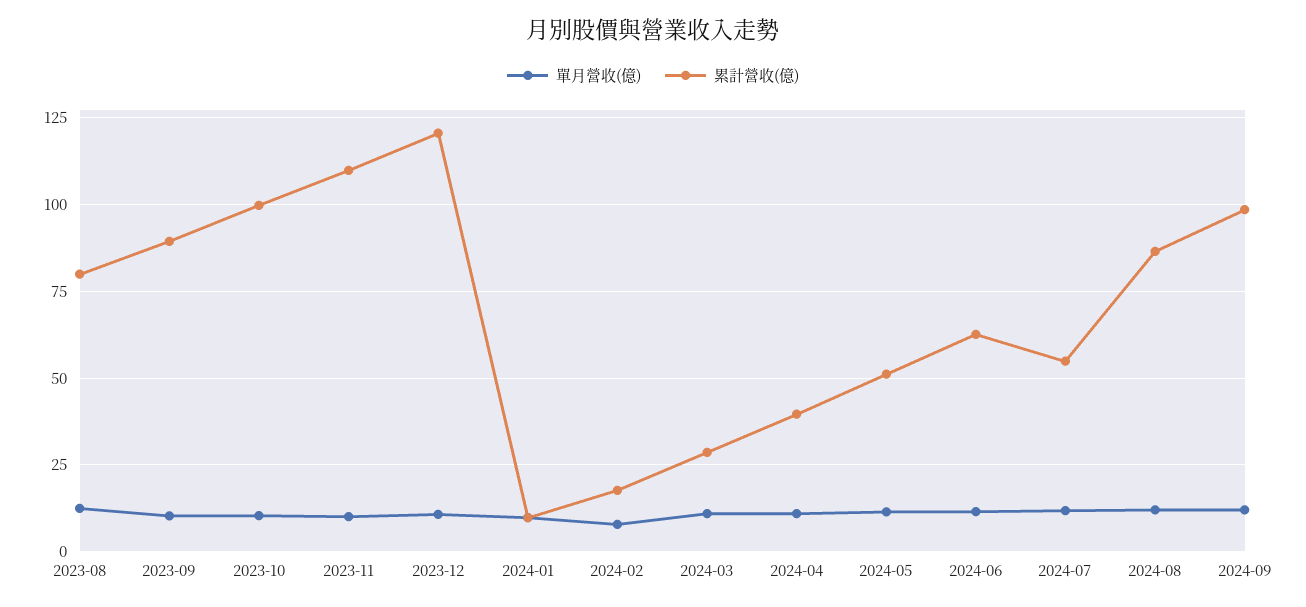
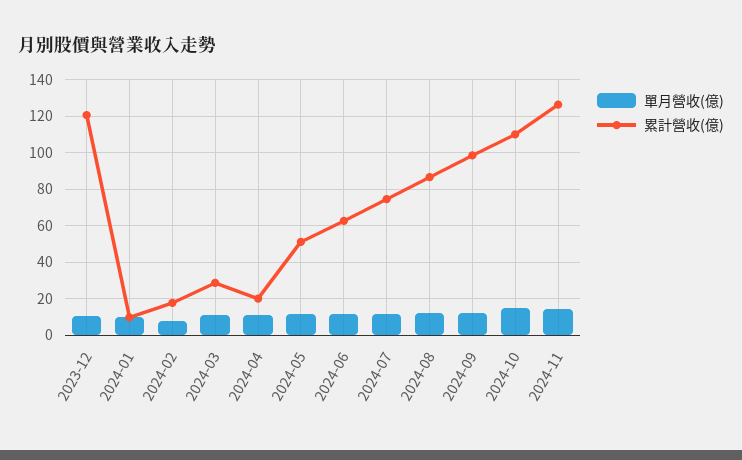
單月營收(億), 2023-08: 12.5 -> none
累計營收(億), 2023-08: 80 -> none
單月營收(億), 2023-09: 10 -> none
累計營收(億), 2023-09: 90 -> none
單月營收(億), 2023-10: 10 -> none
累計營收(億), 2023-10: 100 -> none
單月營收(億), 2023-11: 10 -> none
累計營收(億), 2023-11: 110 -> none
累計營收(億), 2024-04: 40 -> 20
累計營收(億), 2024-07: 55 -> 75
單月營收(億), 2024-10: none -> 15
累計營收(億), 2024-10: none -> 110
單月營收(億), 2024-11: none -> 15
累計營收(億), 2024-11: none -> 125

